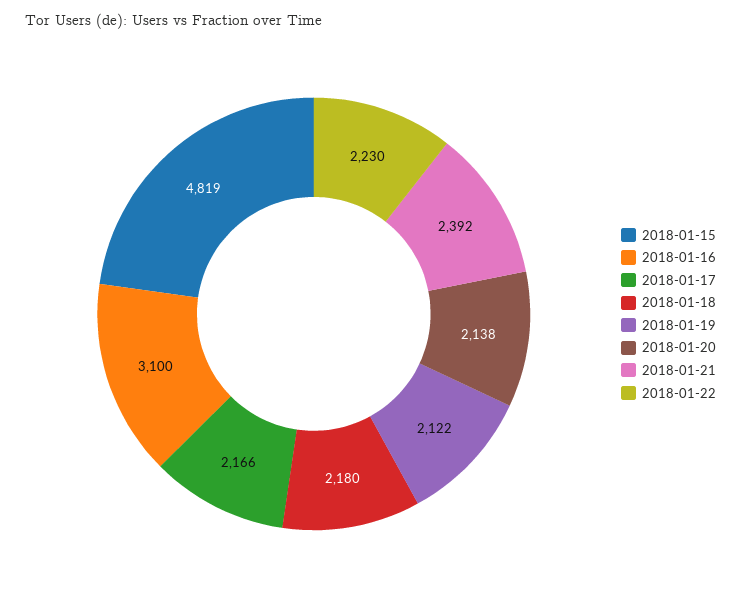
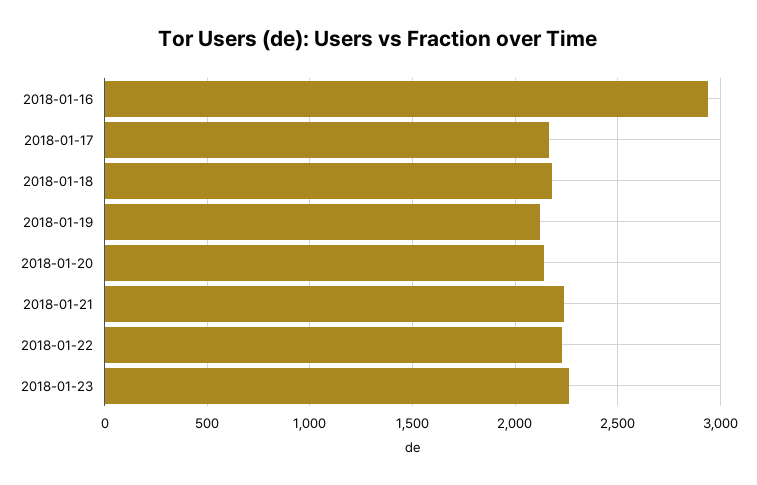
2018-01-15: 4819 -> none
2018-01-16: 3100 -> 2950
2018-01-21: 2392 -> 2250
2018-01-23: none -> 2250

